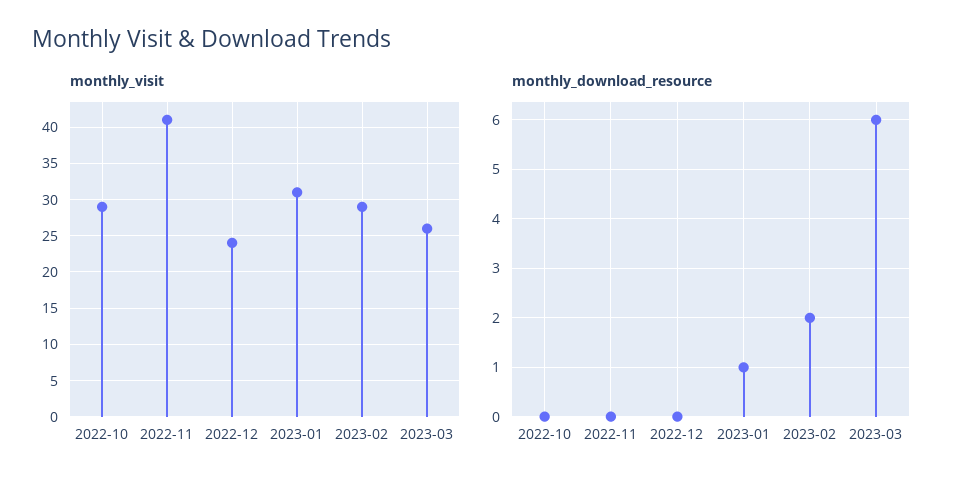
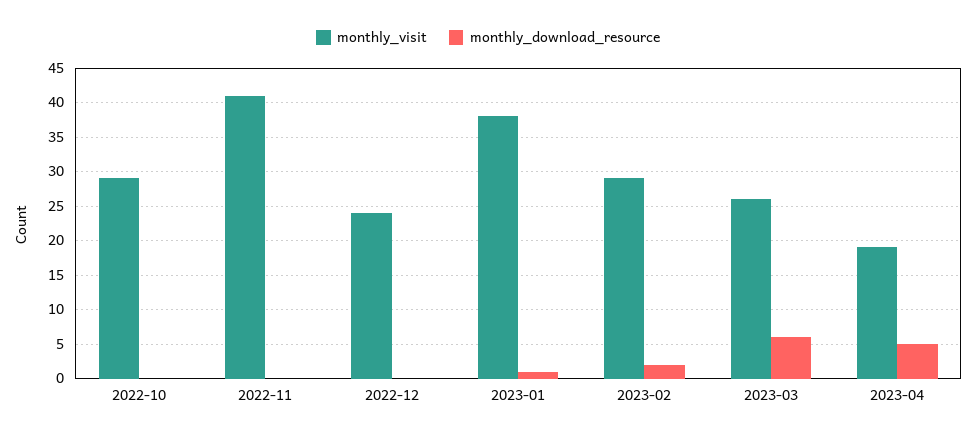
monthly_visit, 2023-01: 31 -> 38
monthly_visit, 2023-04: none -> 19
monthly_download_resource, 2023-04: none -> 5

